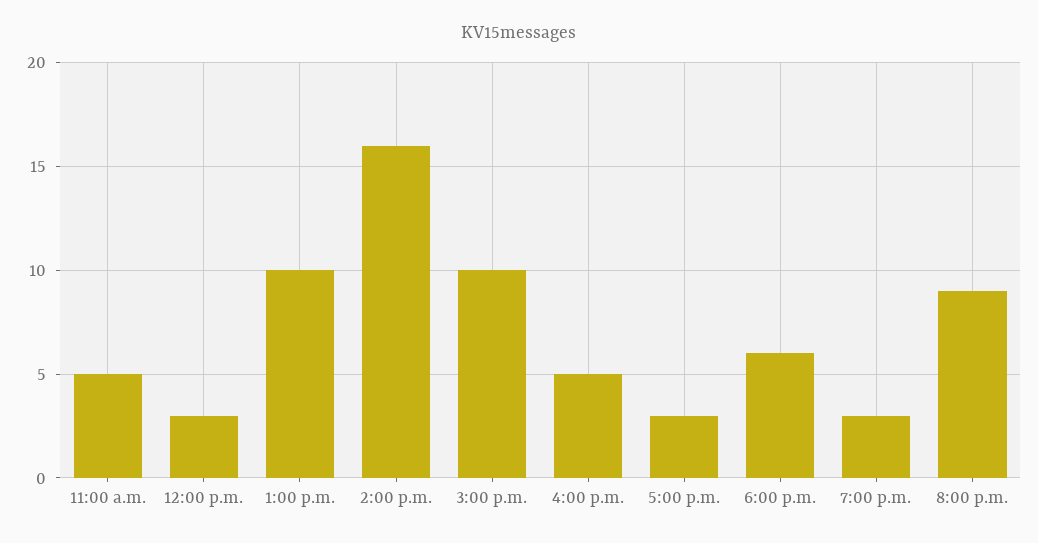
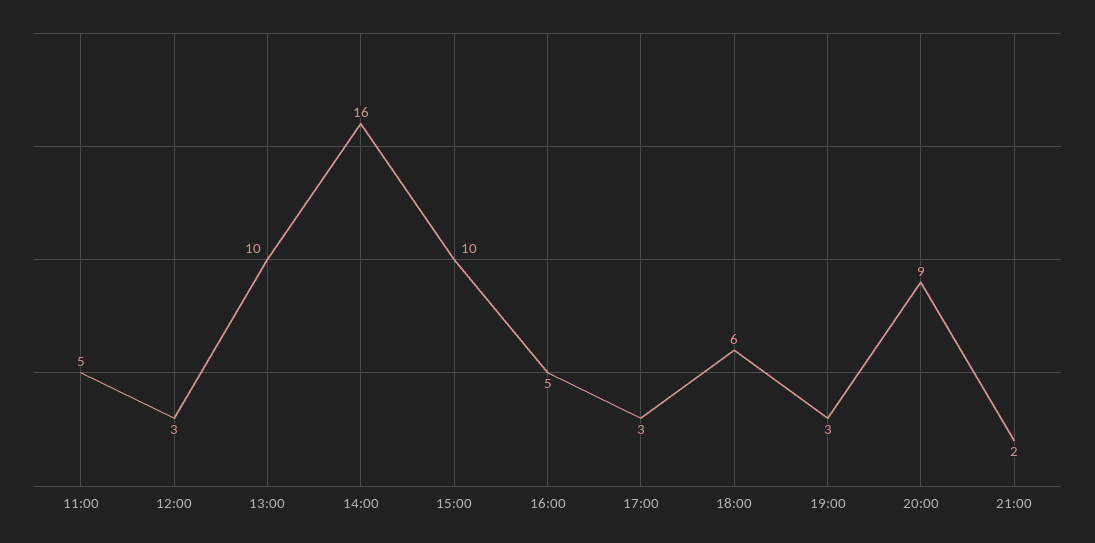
21:00: none -> 2

